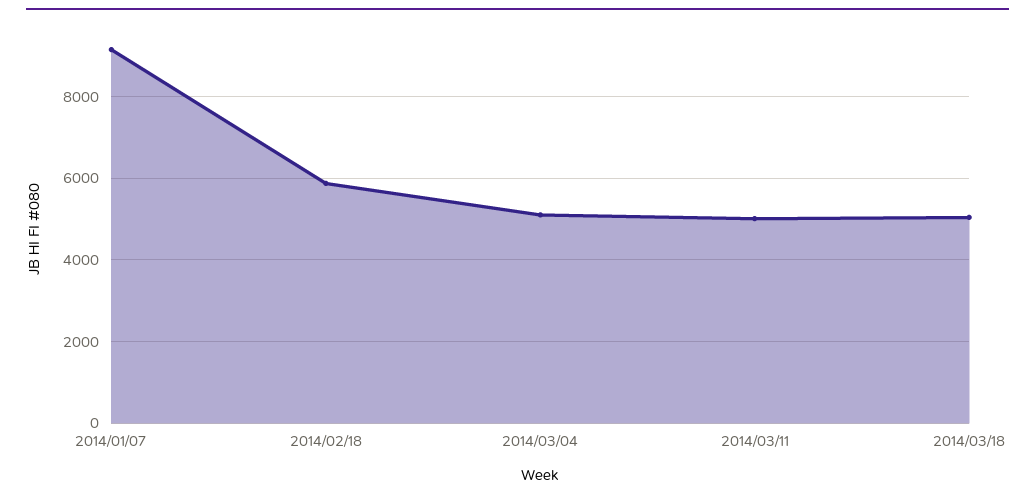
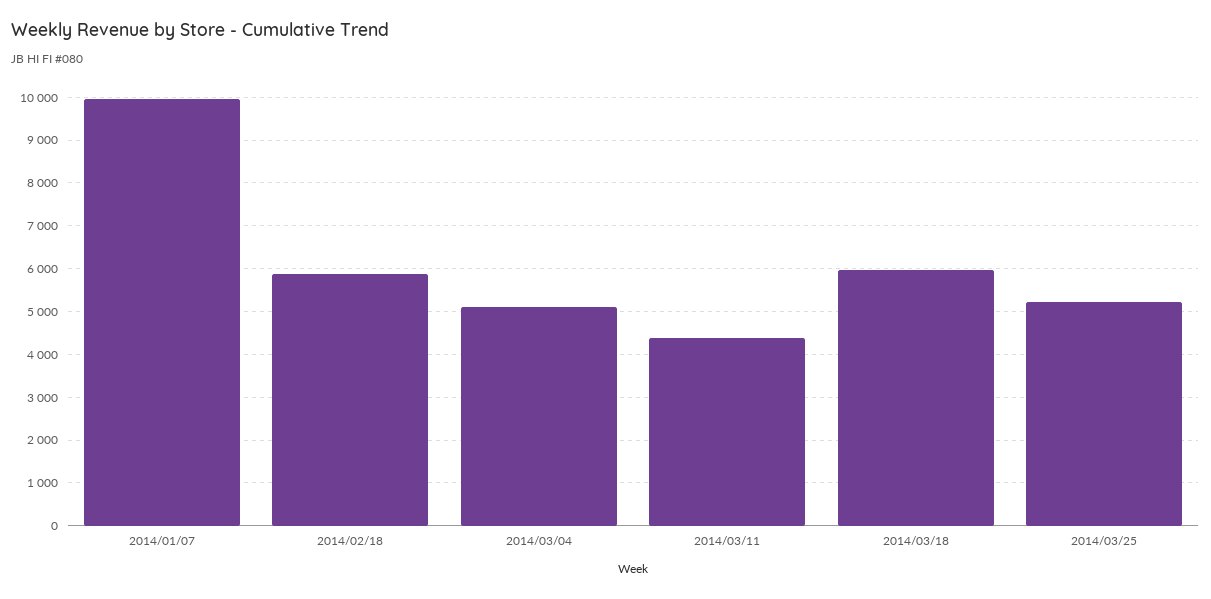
2014/01/07: 9200 -> 10000
2014/03/11: 5000 -> 4400
2014/03/18: 5000 -> 6000
2014/03/25: none -> 5200

